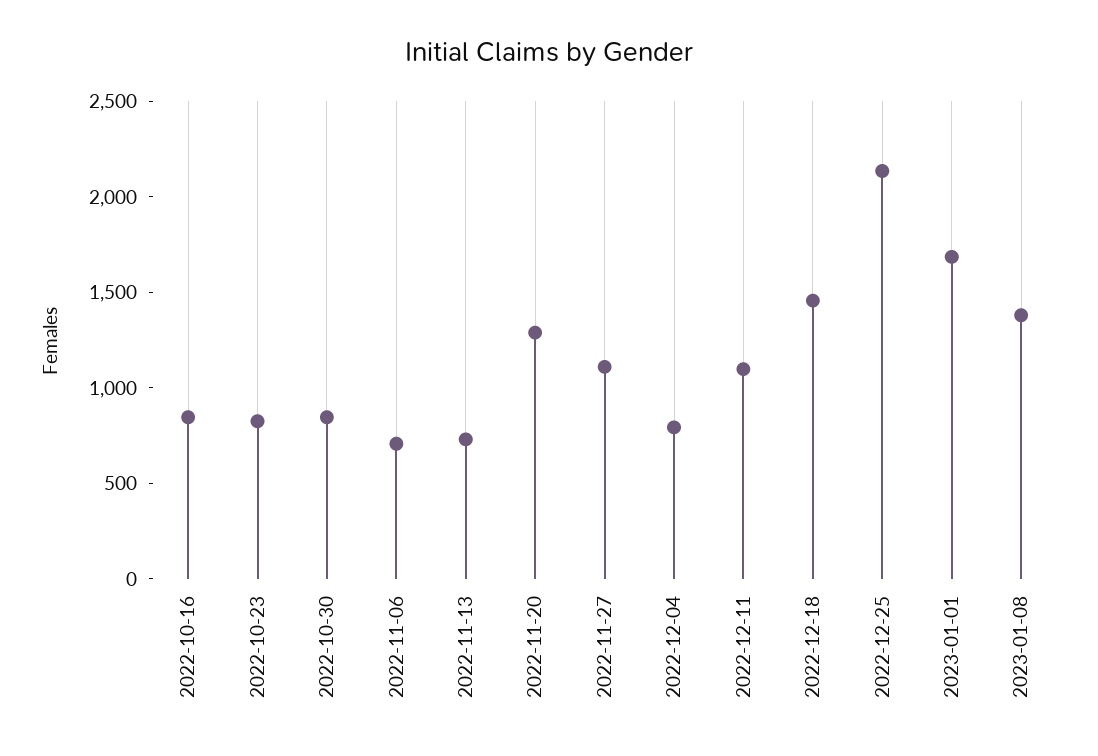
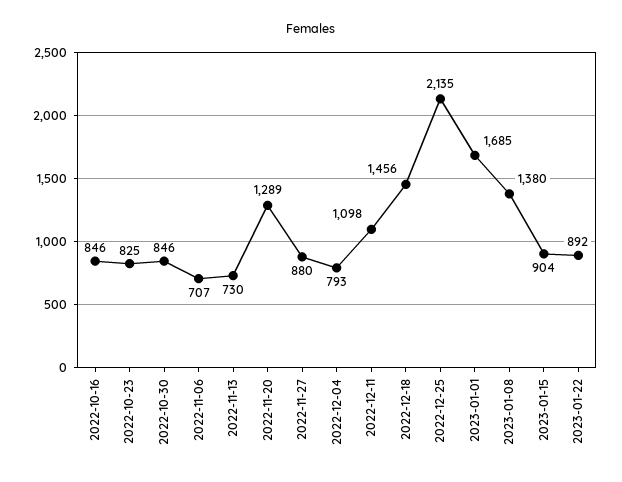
2022-11-27: 1100 -> 880
2023-01-15: none -> 904
2023-01-22: none -> 892

